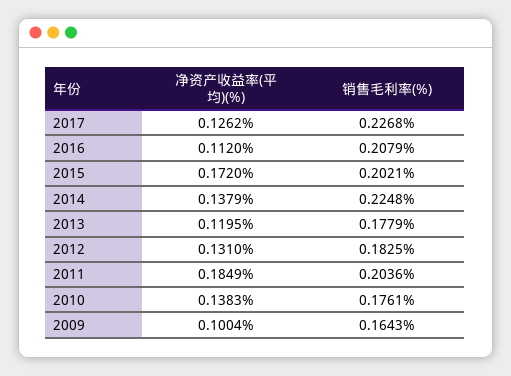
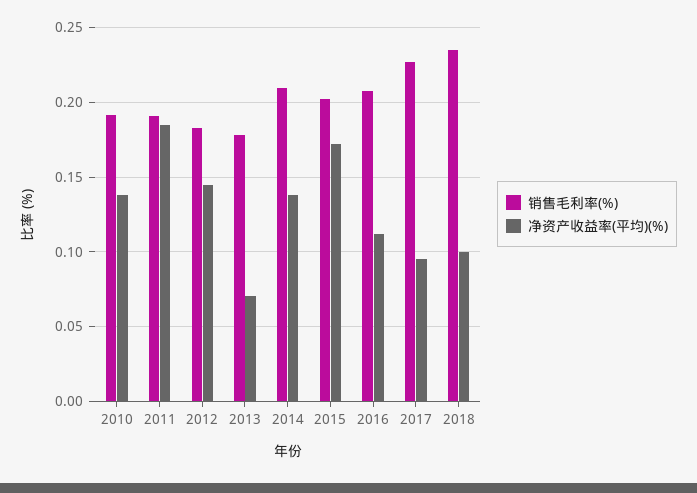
净资产收益率(平均)(%), 2017: 0.1262 -> 0.095
销售毛利率(%), 2014: 0.2248 -> 0.21
净资产收益率(平均)(%), 2013: 0.1195 -> 0.07
净资产收益率(平均)(%), 2012: 0.131 -> 0.145
销售毛利率(%), 2011: 0.2036 -> 0.19
销售毛利率(%), 2010: 0.1761 -> 0.19
净资产收益率(平均)(%), 2009: 0.1004 -> none
销售毛利率(%), 2009: 0.1643 -> none
销售毛利率(%), 2018: none -> 0.235
净资产收益率(平均)(%), 2018: none -> 0.1

